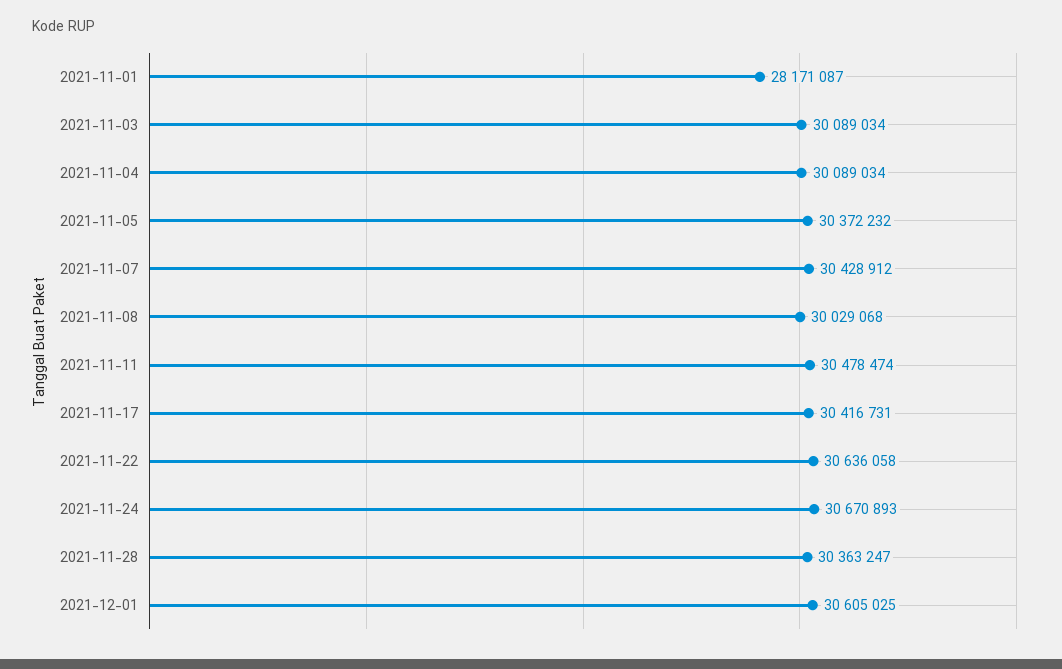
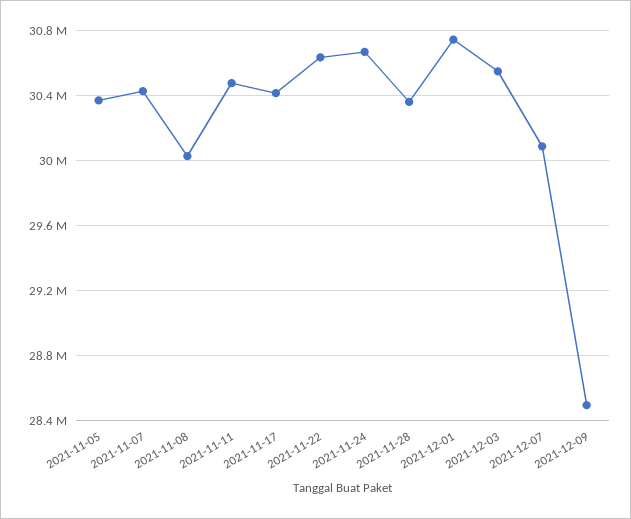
2021-11-01: 28171087 -> none
2021-11-03: 30089034 -> none
2021-11-04: 30089034 -> none
2021-12-01: 30605025 -> 30750000
2021-12-03: none -> 30550000
2021-12-07: none -> 30100000
2021-12-09: none -> 28500000

